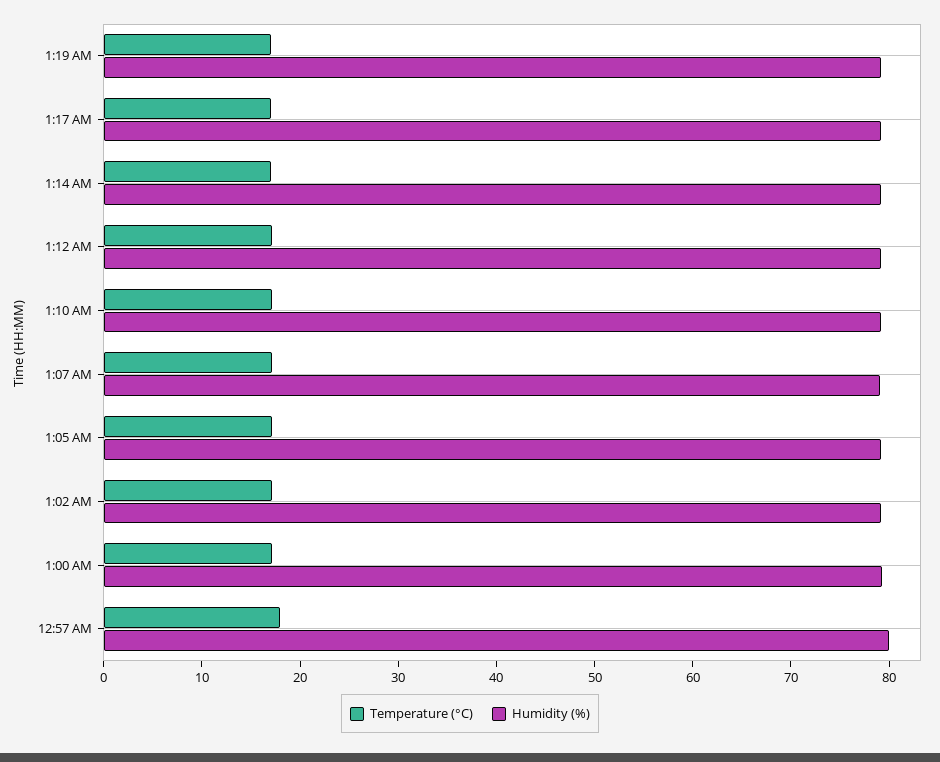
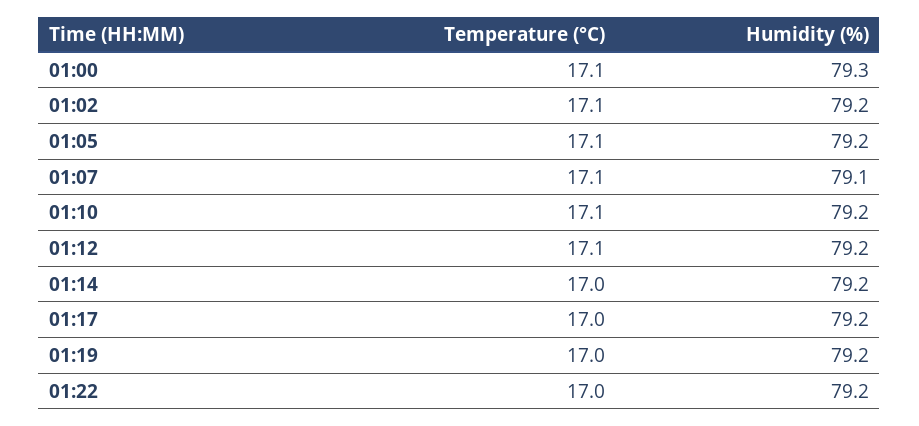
Temperature (°C), 12:57 AM: 18 -> none
Humidity (%), 12:57 AM: 80 -> none
Temperature (°C), 01:22: none -> 17
Humidity (%), 01:22: none -> 79.2

